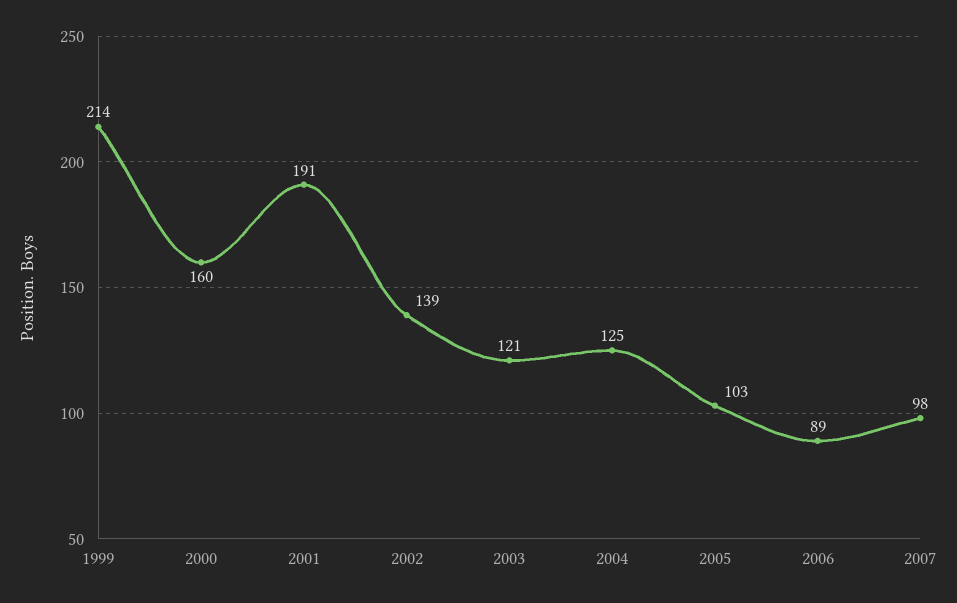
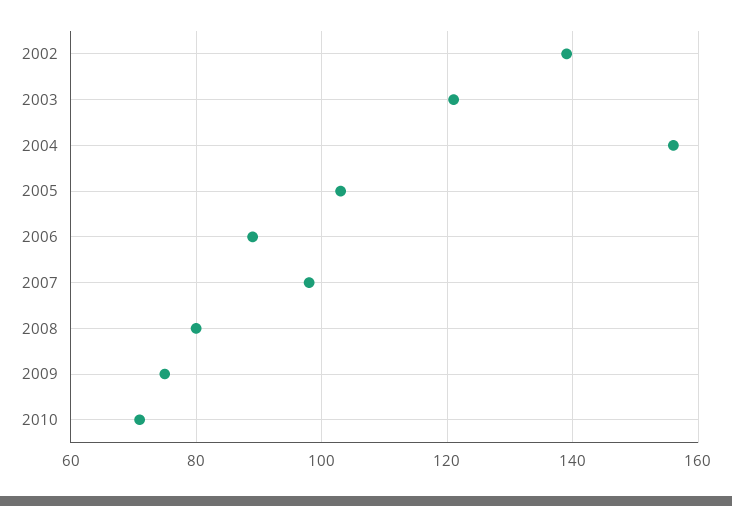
1999: 214 -> none
2000: 160 -> none
2001: 191 -> none
2004: 125 -> 155
2008: none -> 80
2009: none -> 75
2010: none -> 70

